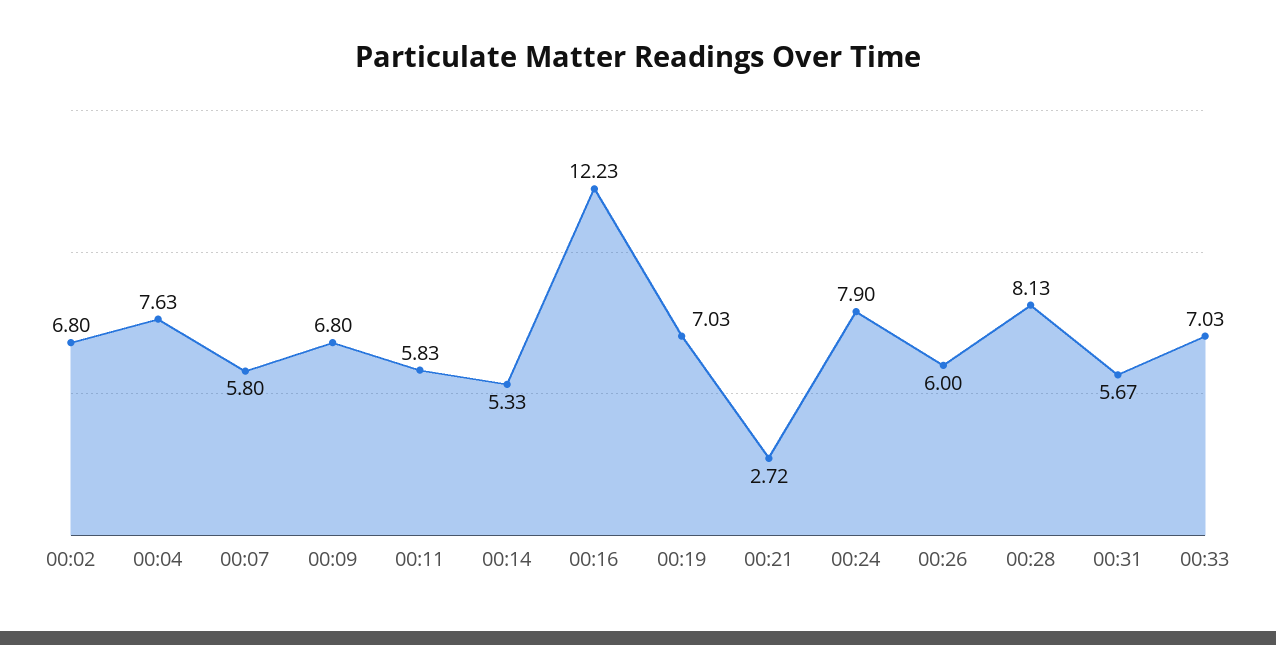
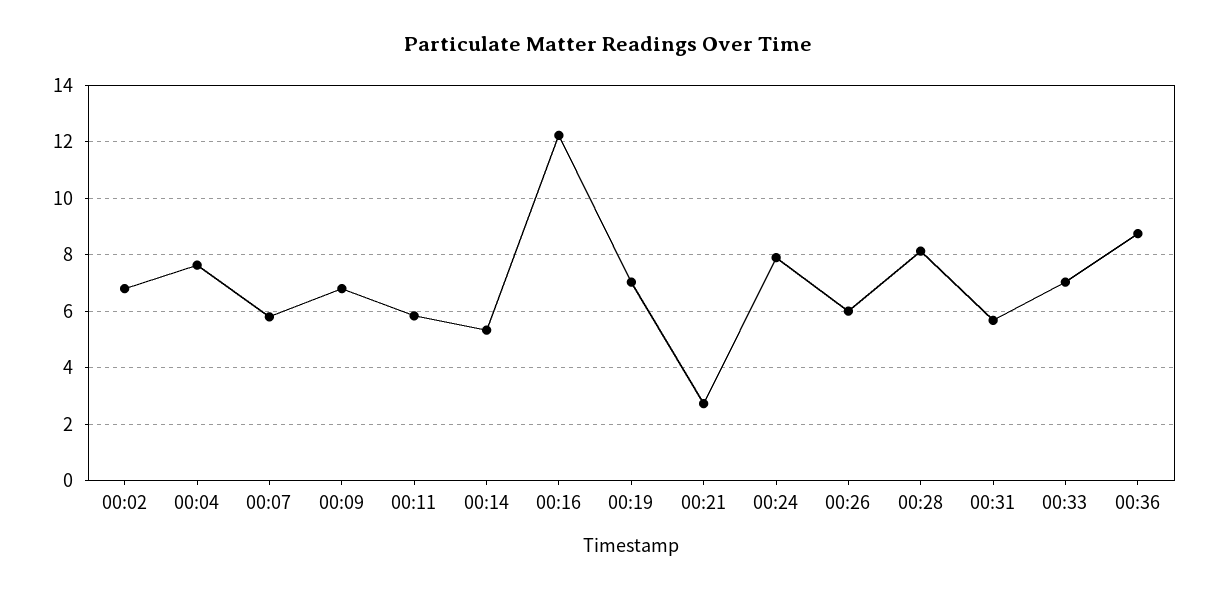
00:36: none -> 8.75

